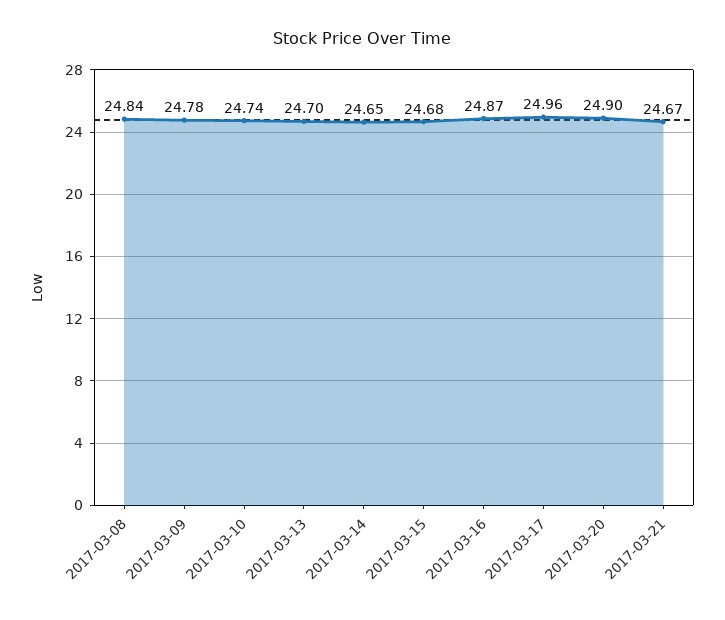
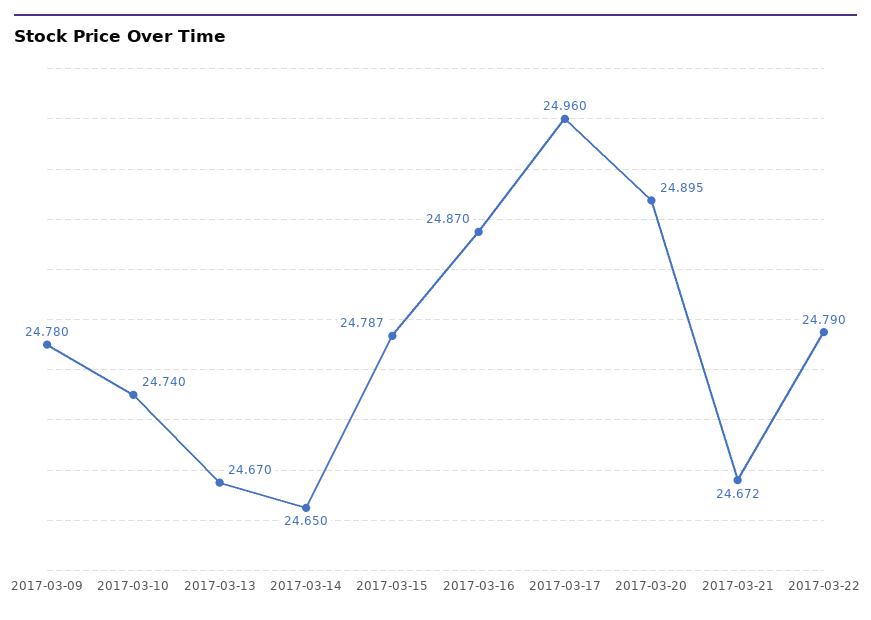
2017-03-08: 24.84 -> none
2017-03-13: 24.7 -> 24.67
2017-03-15: 24.68 -> 24.787
2017-03-22: none -> 24.79

